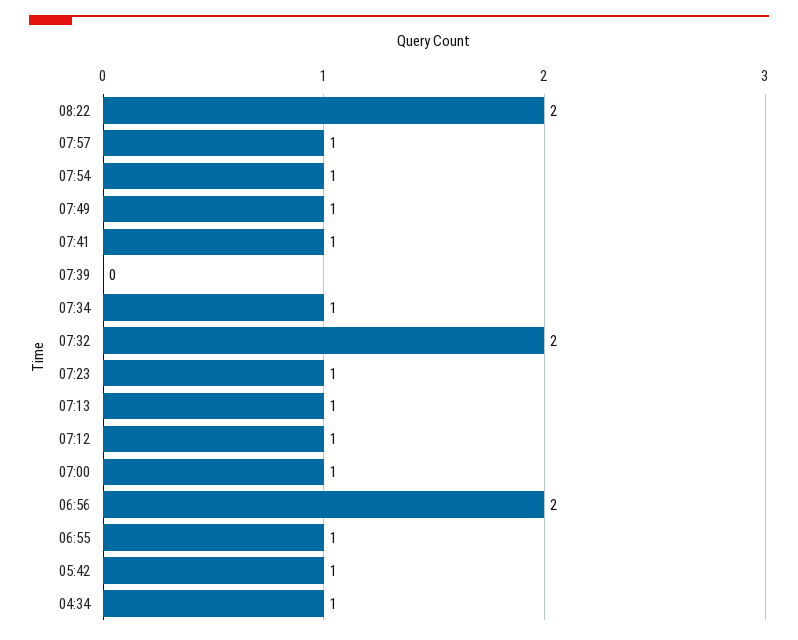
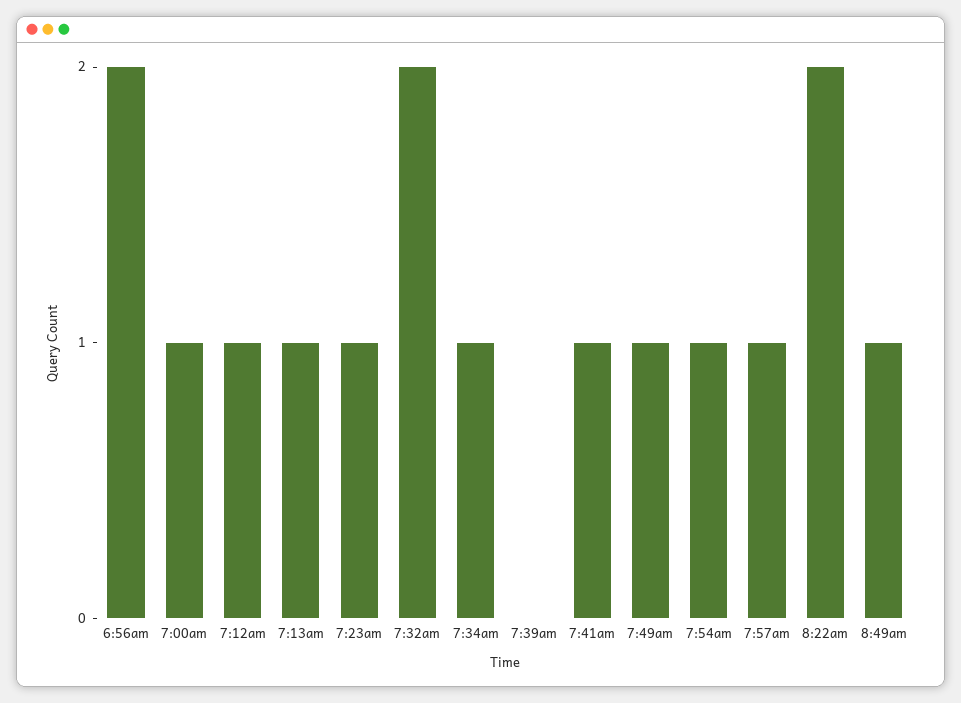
06:55: 1 -> none
05:42: 1 -> none
04:34: 1 -> none
8:49am: none -> 1

